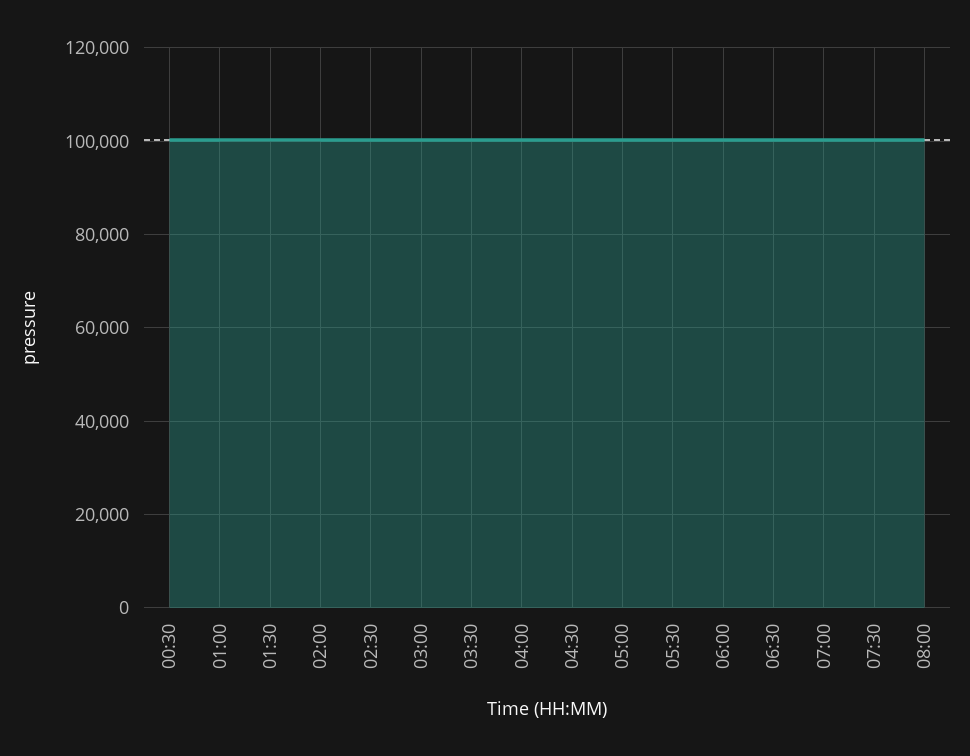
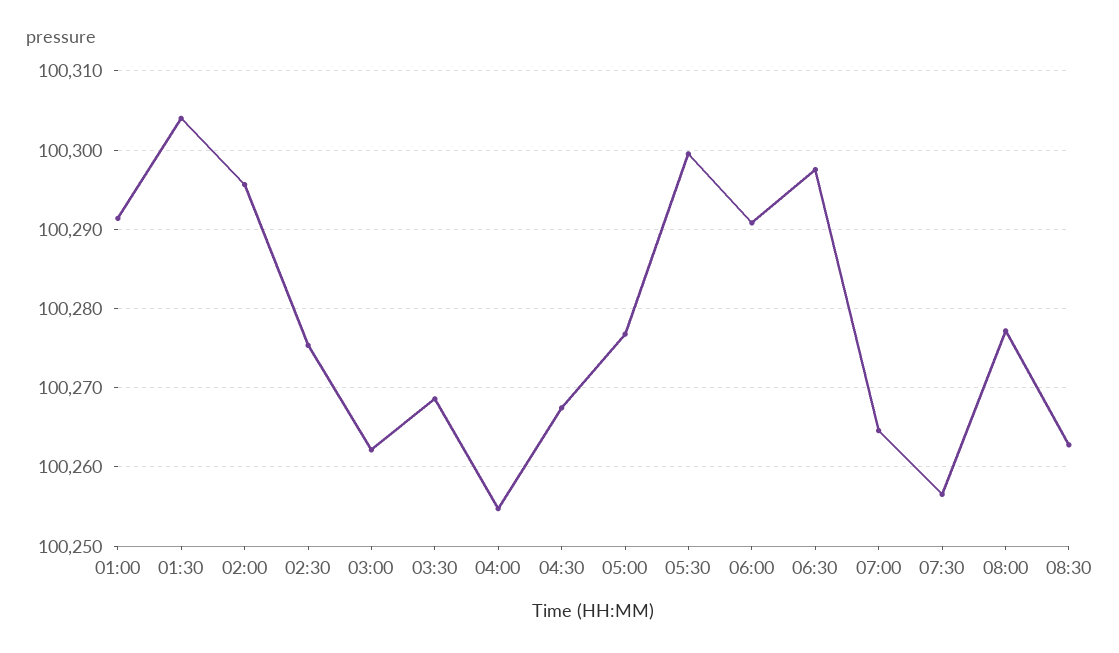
00:30: 100000 -> none
08:30: none -> 100263

